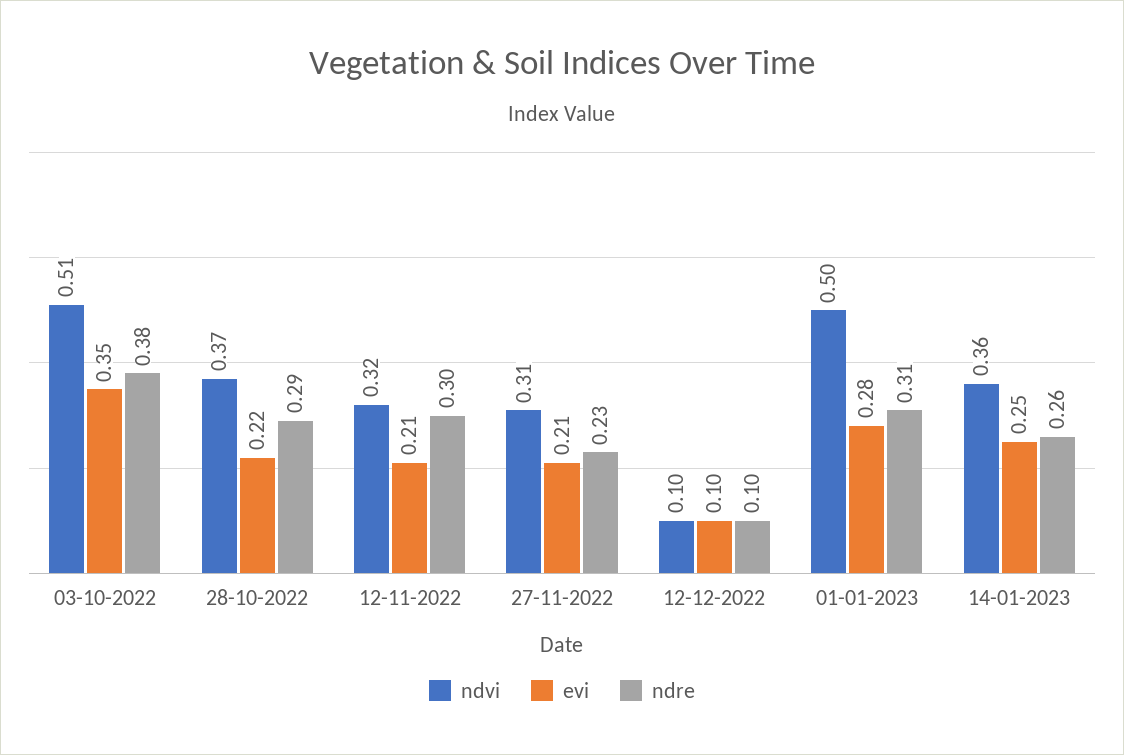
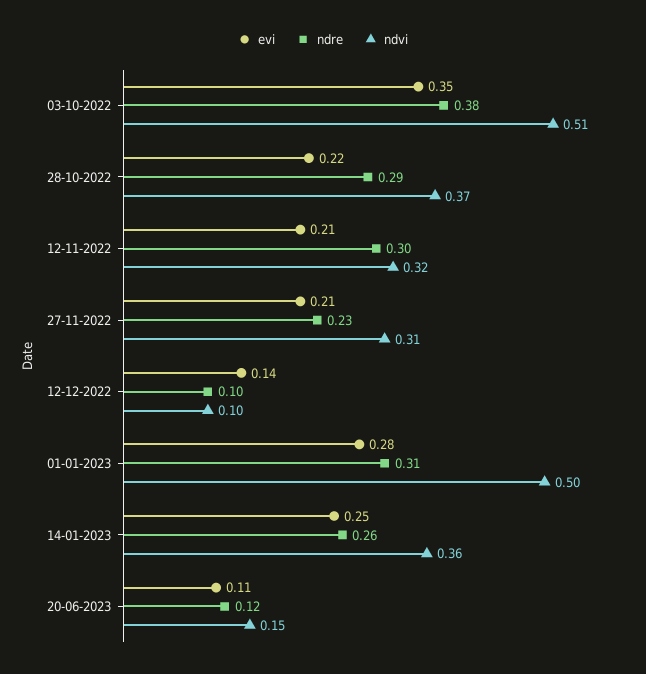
evi, 12-12-2022: 0.1 -> 0.14
evi, 20-06-2023: none -> 0.11
ndre, 20-06-2023: none -> 0.12
ndvi, 20-06-2023: none -> 0.15

